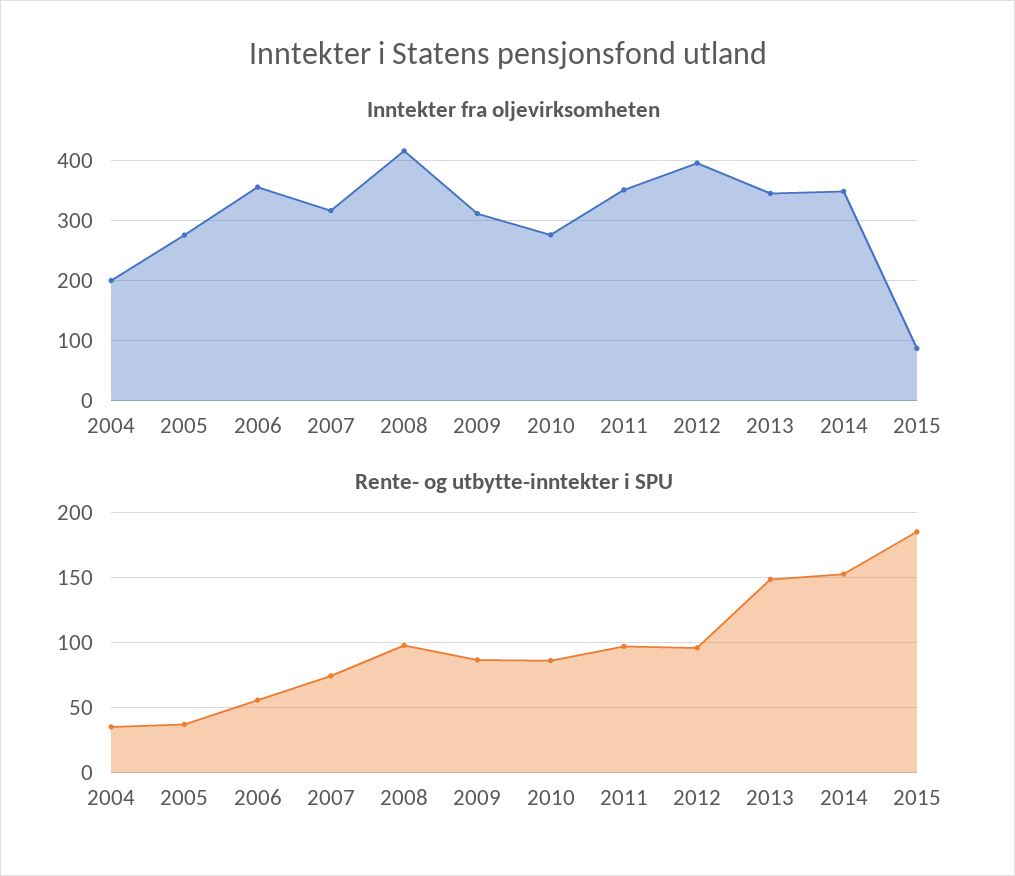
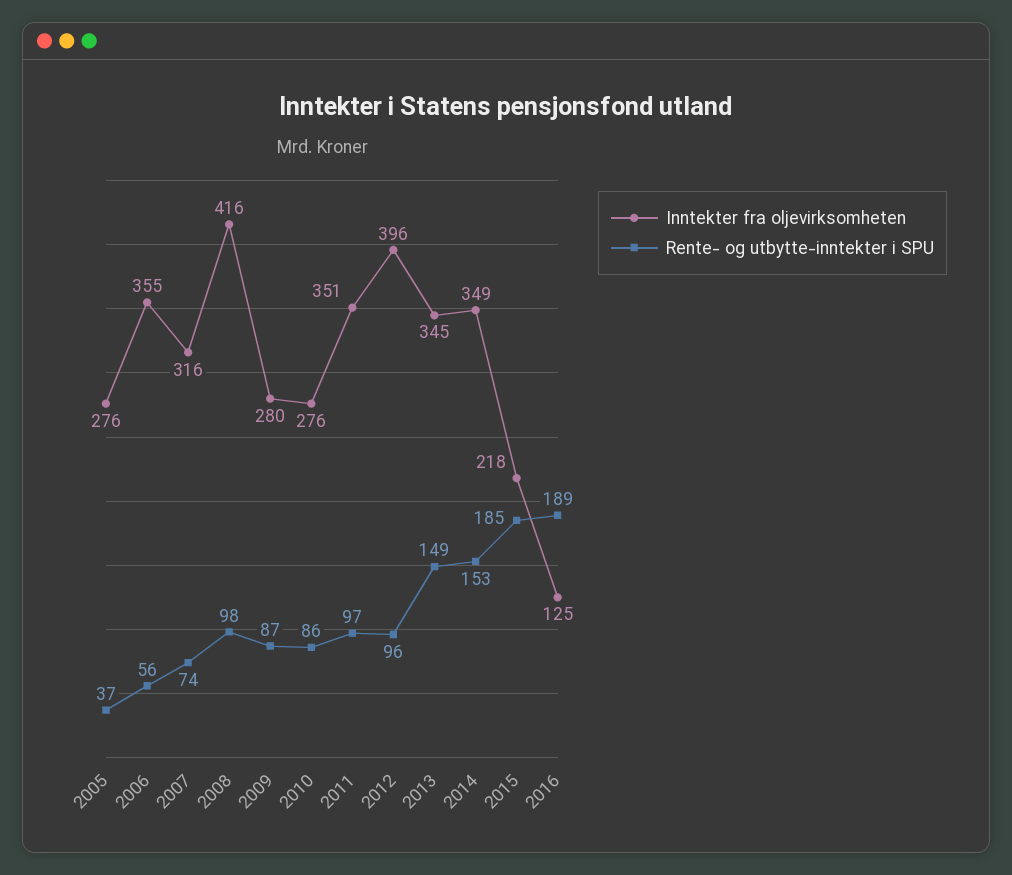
Inntekter fra oljevirksomheten, 2004: 200 -> none
Inntekter fra oljevirksomheten, 2009: 310 -> 280
Inntekter fra oljevirksomheten, 2015: 90 -> 218
Rente- og utbytte-inntekter i SPU, 2004: 35 -> none
Inntekter fra oljevirksomheten, 2016: none -> 125
Rente- og utbytte-inntekter i SPU, 2016: none -> 189

